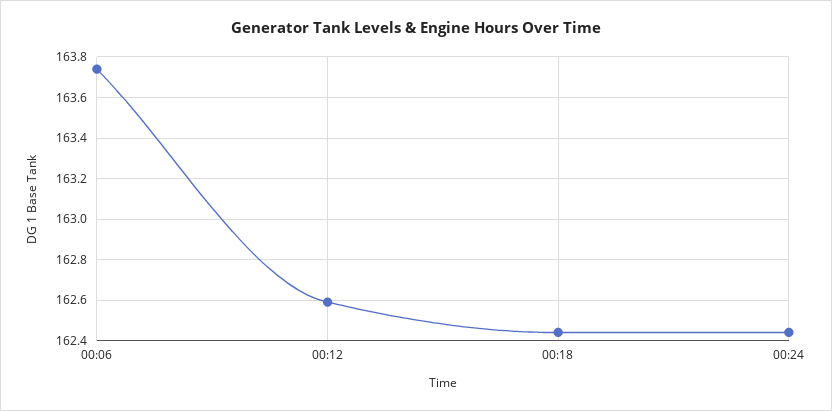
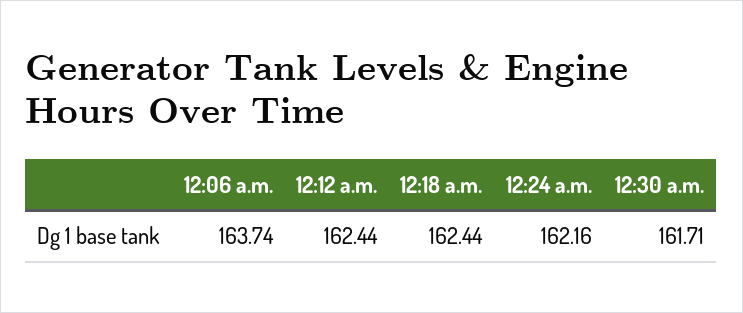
00:12: 162.6 -> 162.44
00:24: 162.45 -> 162.16
12:30 a.m.: none -> 161.71

